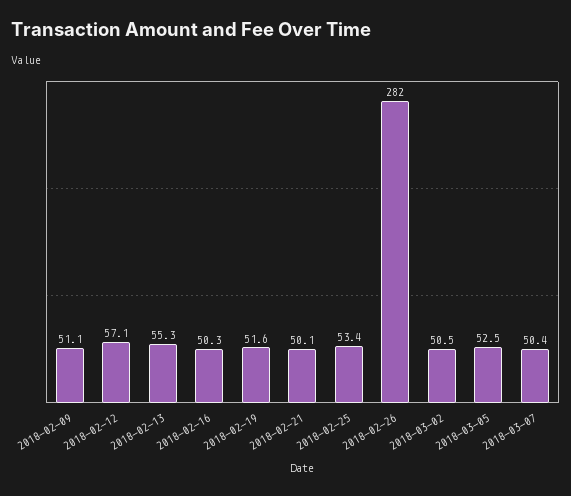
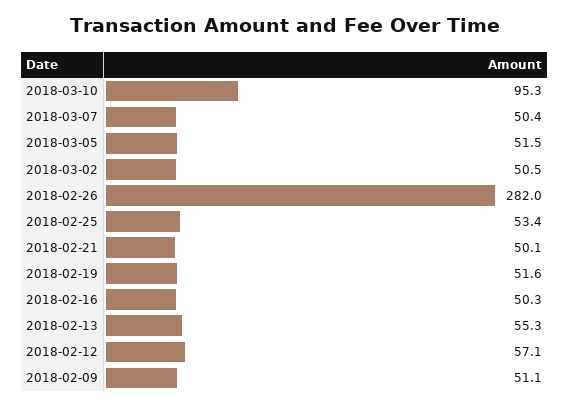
2018-03-05: 52.5 -> 51.5
2018-03-10: none -> 95.3

